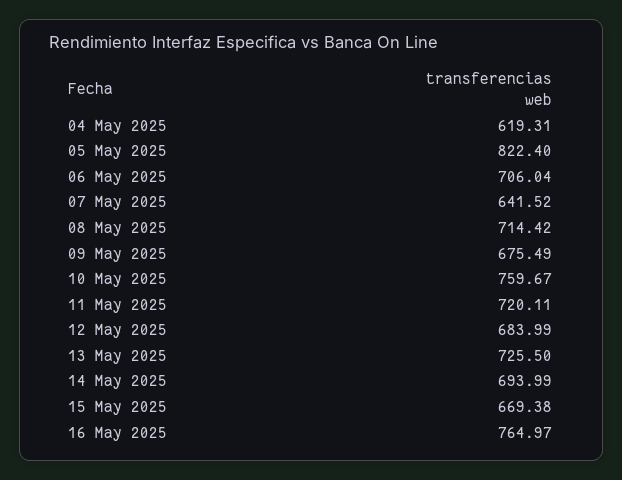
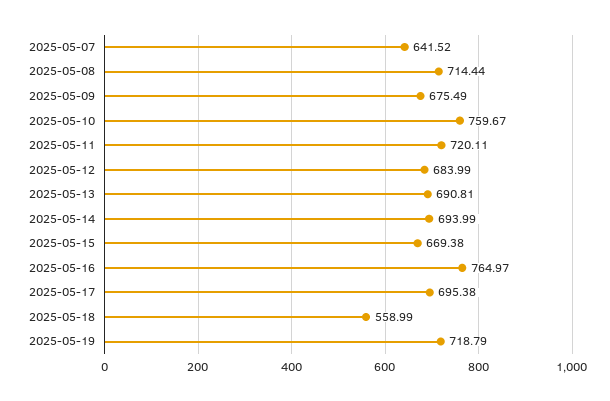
04 May 2025: 619.31 -> none
05 May 2025: 822.4 -> none
06 May 2025: 706.04 -> none
08 May 2025: 714.42 -> 714.44
13 May 2025: 725.5 -> 690.81
2025-05-17: none -> 695.38
2025-05-18: none -> 558.99
2025-05-19: none -> 718.79

